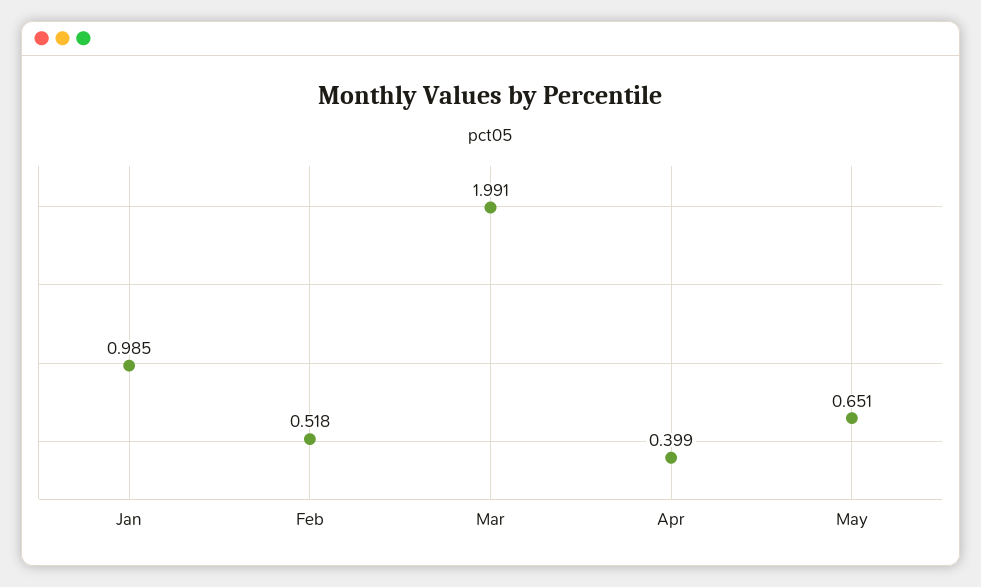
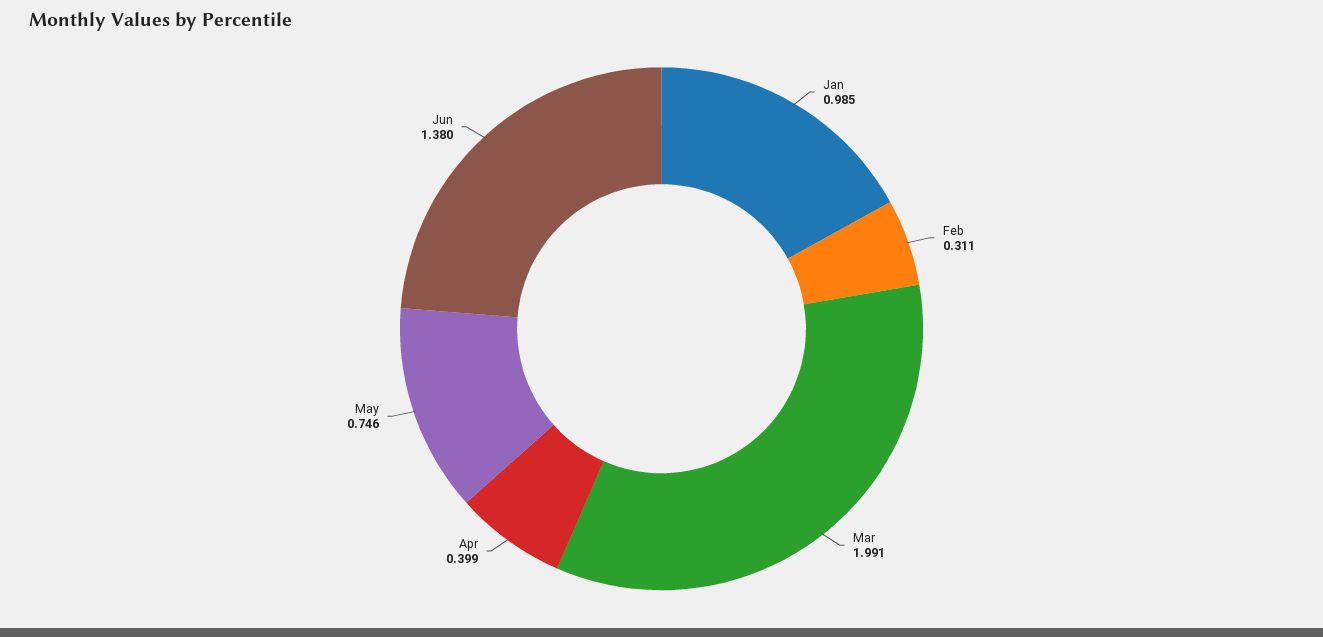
Feb: 0.518 -> 0.311
May: 0.651 -> 0.746
Jun: none -> 1.38

